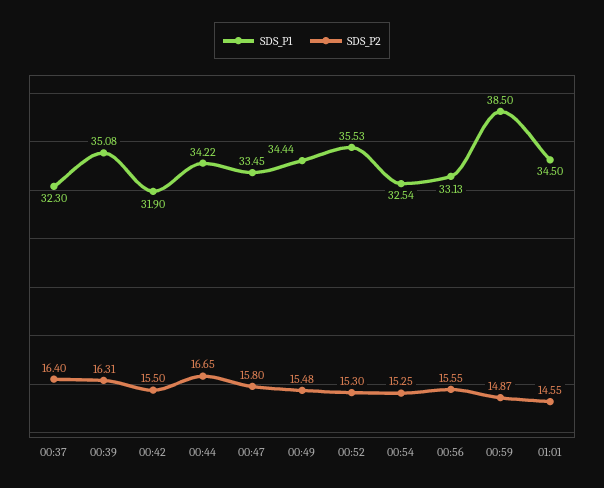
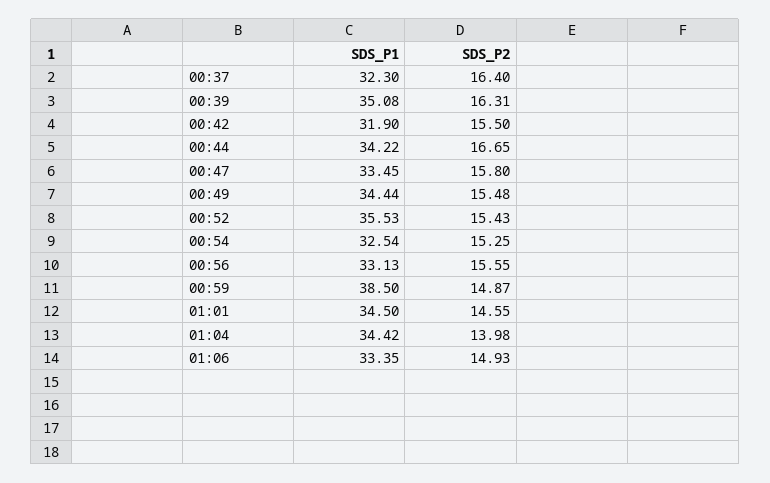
SDS_P2, 00:52: 15.3 -> 15.43
SDS_P1, 01:04: none -> 34.42
SDS_P2, 01:04: none -> 13.98
SDS_P1, 01:06: none -> 33.35
SDS_P2, 01:06: none -> 14.93

